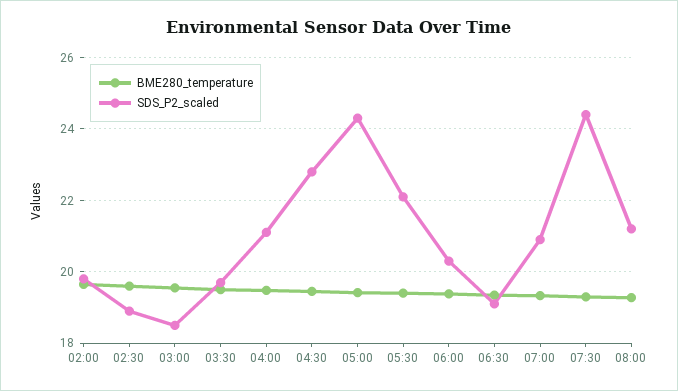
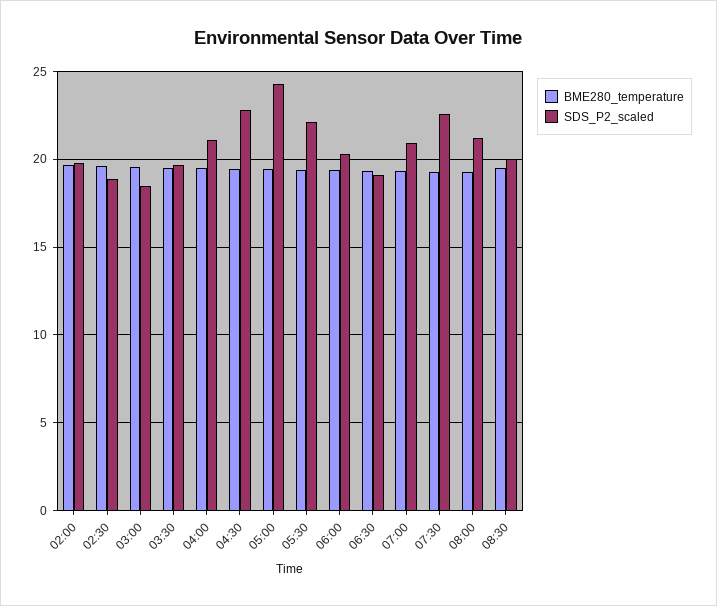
SDS_P2_scaled, 07:30: 24.4 -> 22.5
BME280_temperature, 08:30: none -> 19.5
SDS_P2_scaled, 08:30: none -> 20

